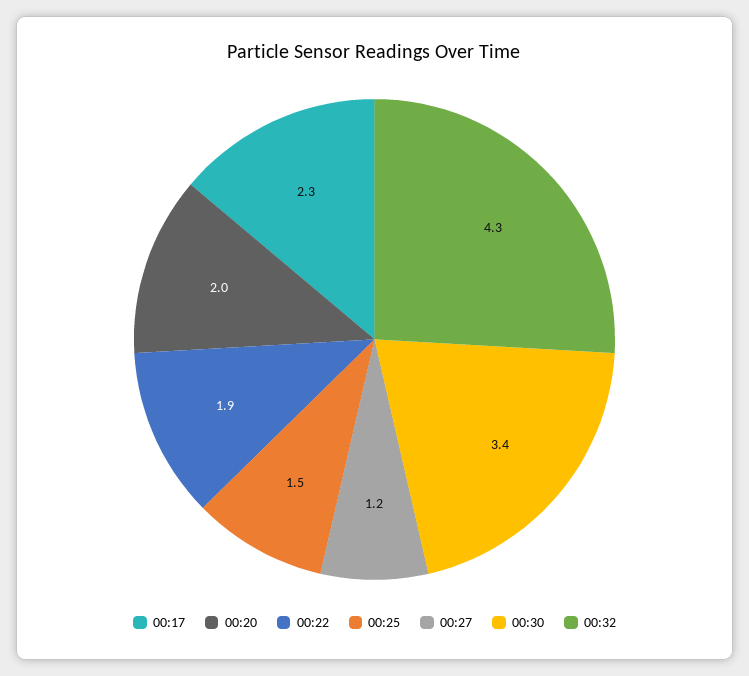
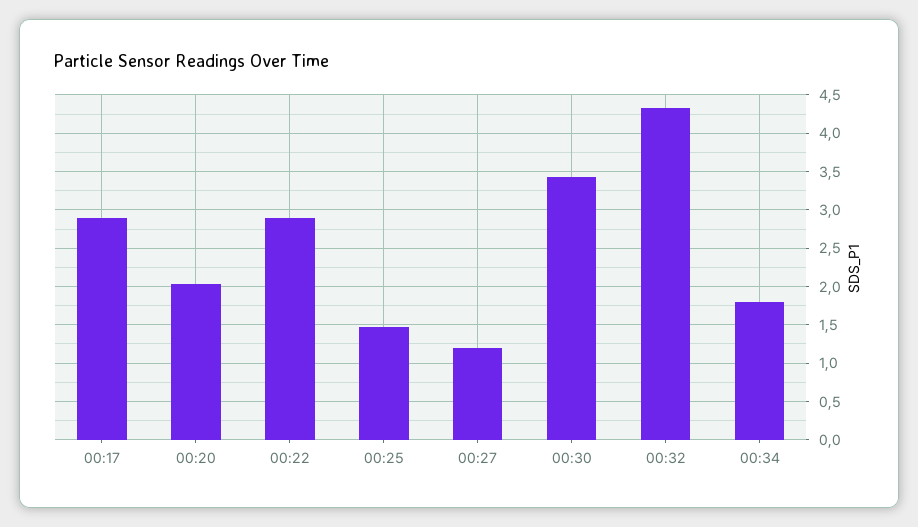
00:17: 2.3 -> 2.9
00:22: 1.9 -> 2.9
00:34: none -> 1.8

